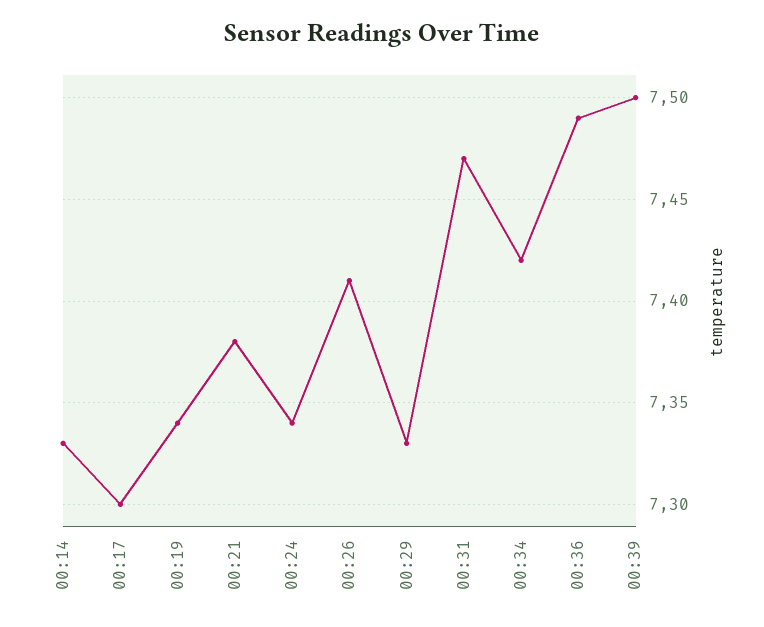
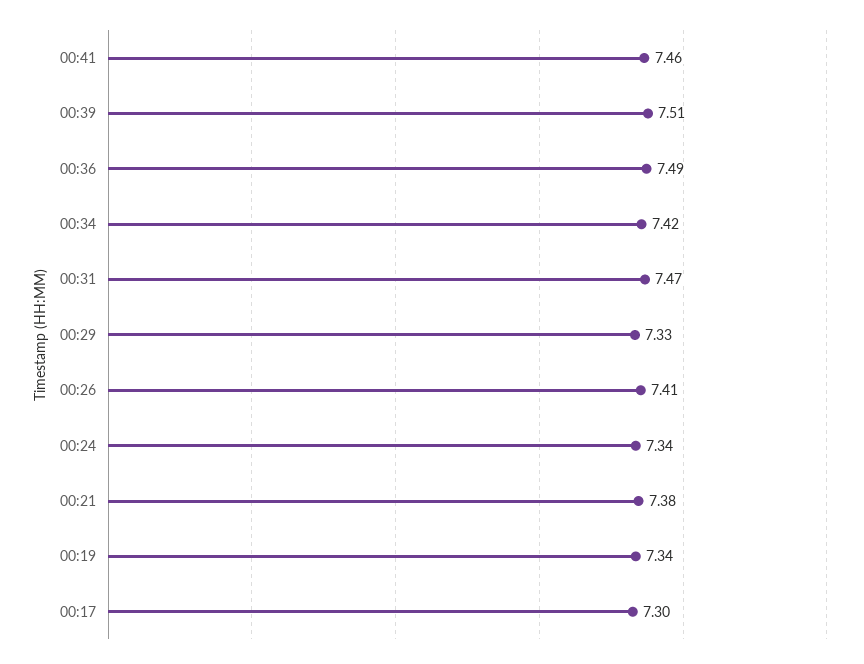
00:14: 7.33 -> none
00:39: 7.5 -> 7.51
00:41: none -> 7.46

